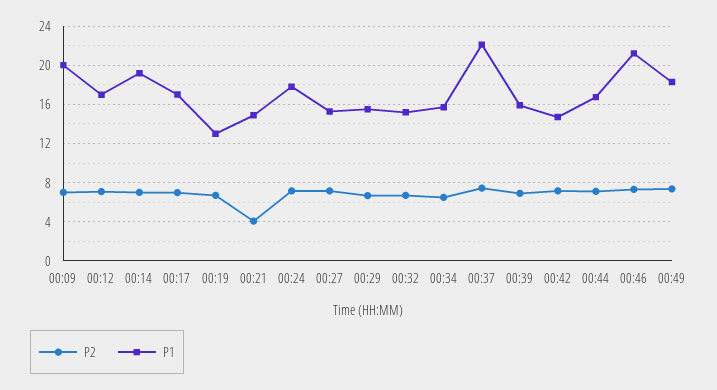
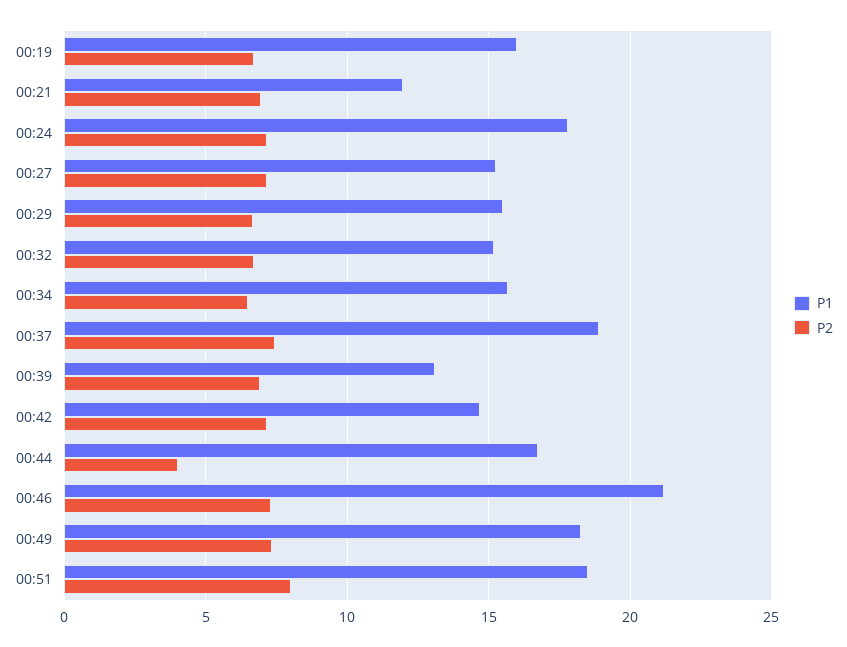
P2, 00:09: 7 -> none
P1, 00:09: 20 -> none
P2, 00:12: 7 -> none
P1, 00:12: 17 -> none
P2, 00:14: 7 -> none
P1, 00:14: 19 -> none
P2, 00:17: 7 -> none
P1, 00:17: 17 -> none
P1, 00:19: 13 -> 16
P2, 00:21: 4 -> 7
P1, 00:21: 15 -> 12
P1, 00:37: 22 -> 19
P1, 00:39: 16 -> 13
P2, 00:44: 7 -> 4
P1, 00:51: none -> 18.5
P2, 00:51: none -> 8

